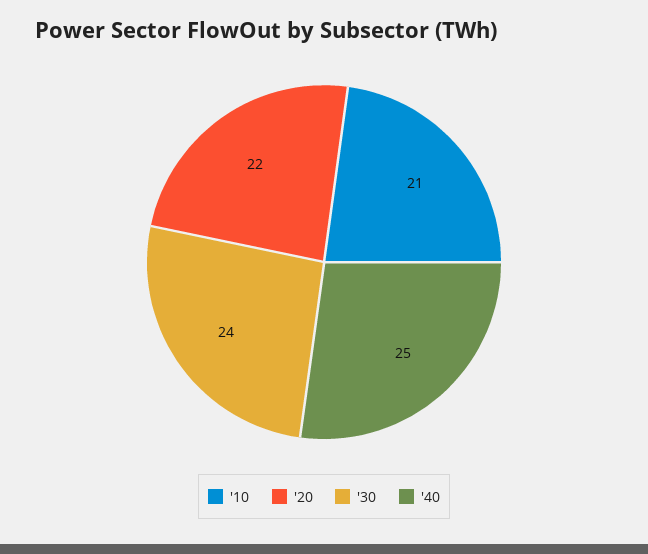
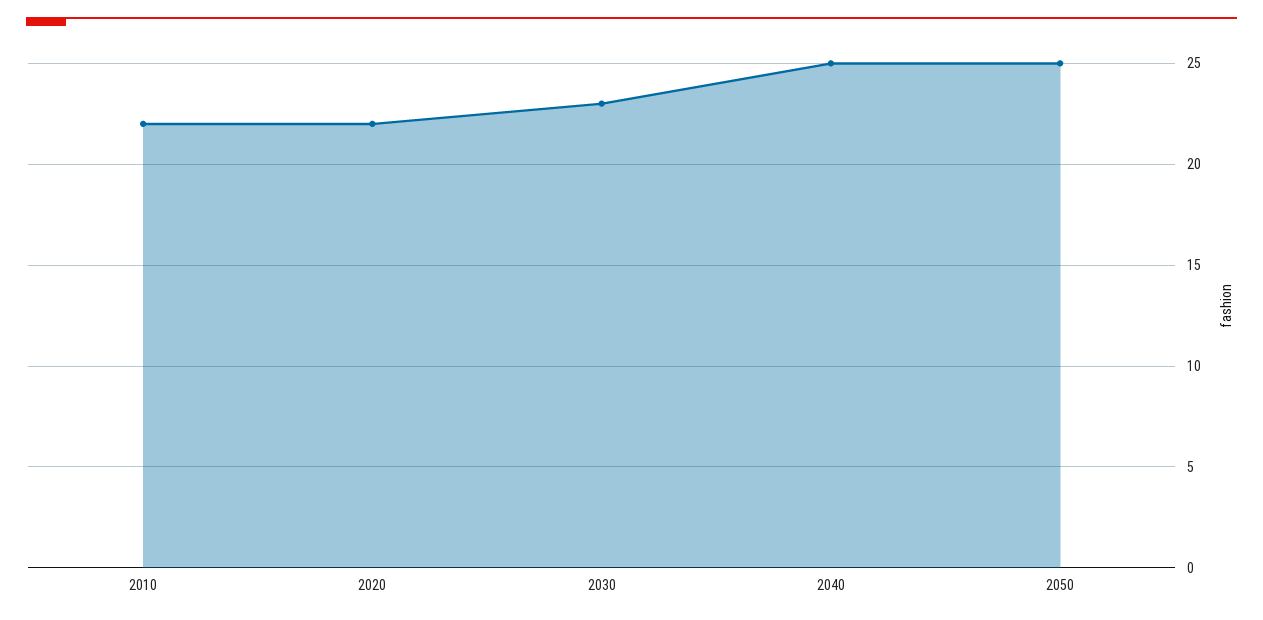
'10: 21 -> 22
'30: 24 -> 23
2050: none -> 25

